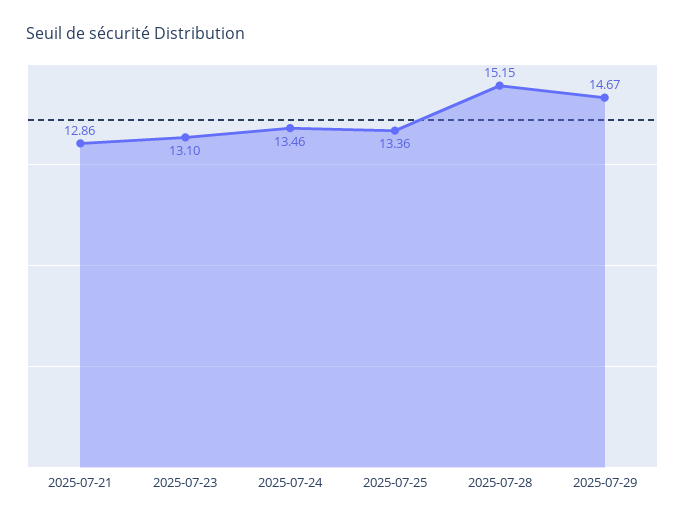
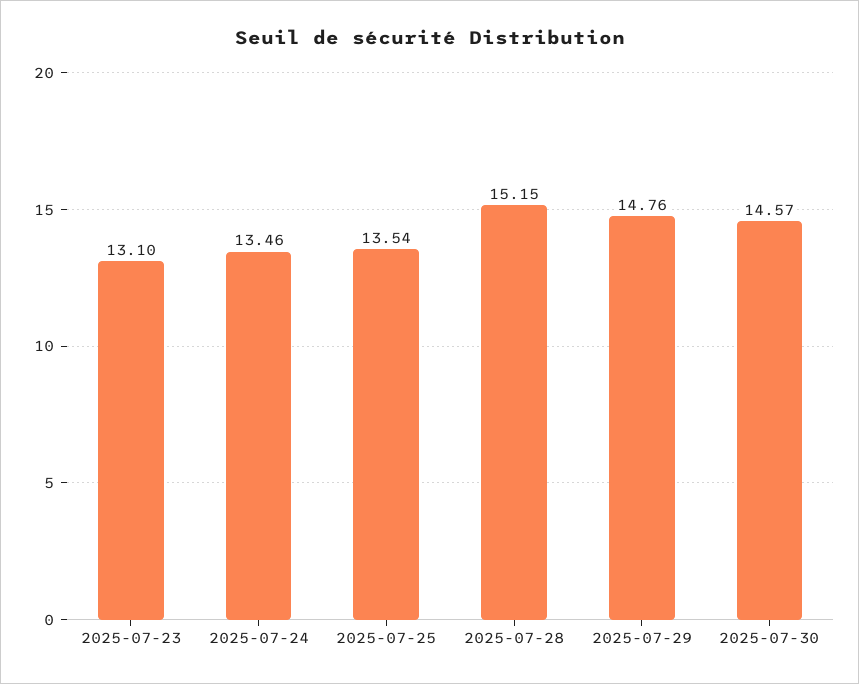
2025-07-21: 12.86 -> none
2025-07-25: 13.36 -> 13.54
2025-07-29: 14.67 -> 14.76
2025-07-30: none -> 14.57

